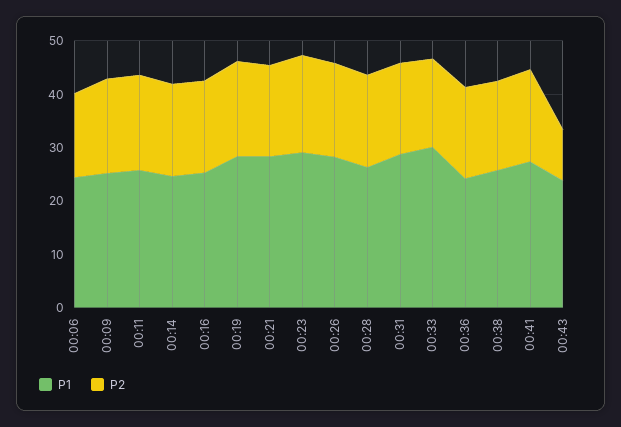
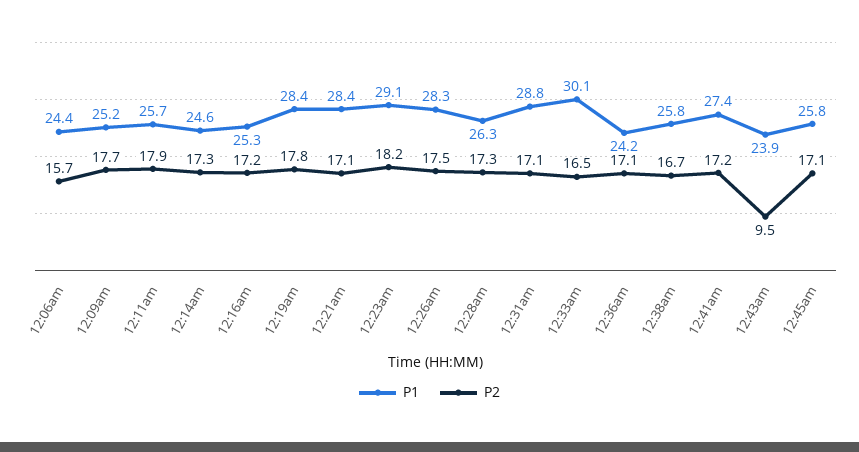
P1, 12:45am: none -> 25.8
P2, 12:45am: none -> 17.1

